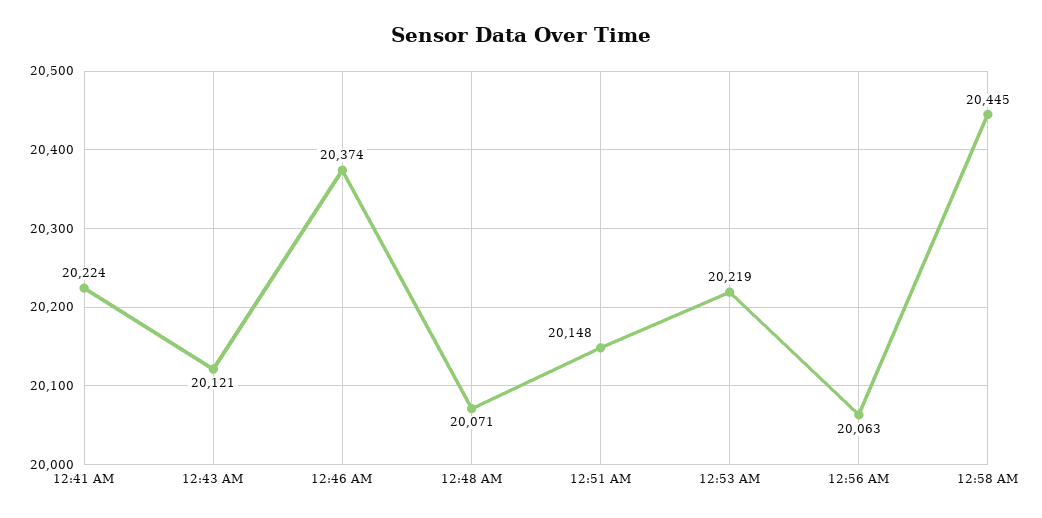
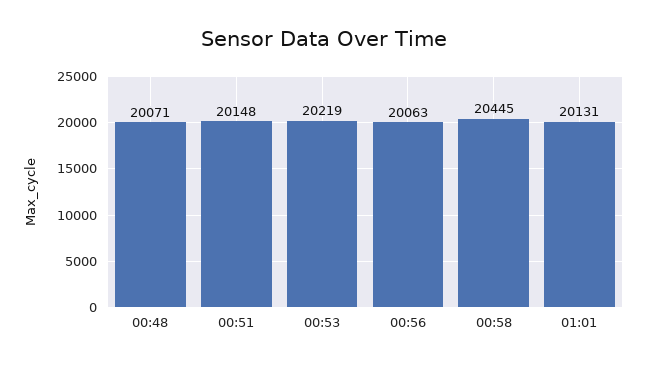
12:41 AM: 20224 -> none
12:43 AM: 20121 -> none
12:46 AM: 20374 -> none
01:01: none -> 20131

